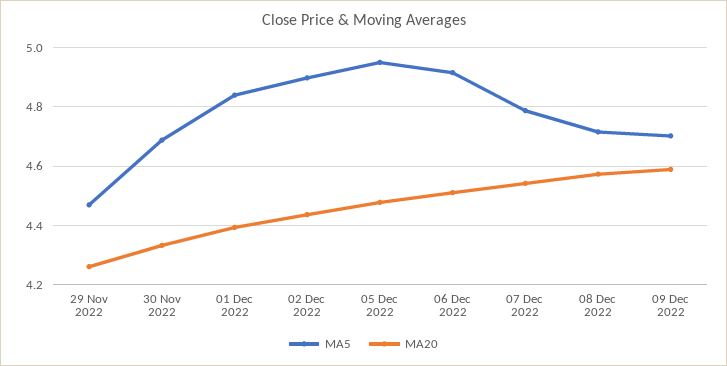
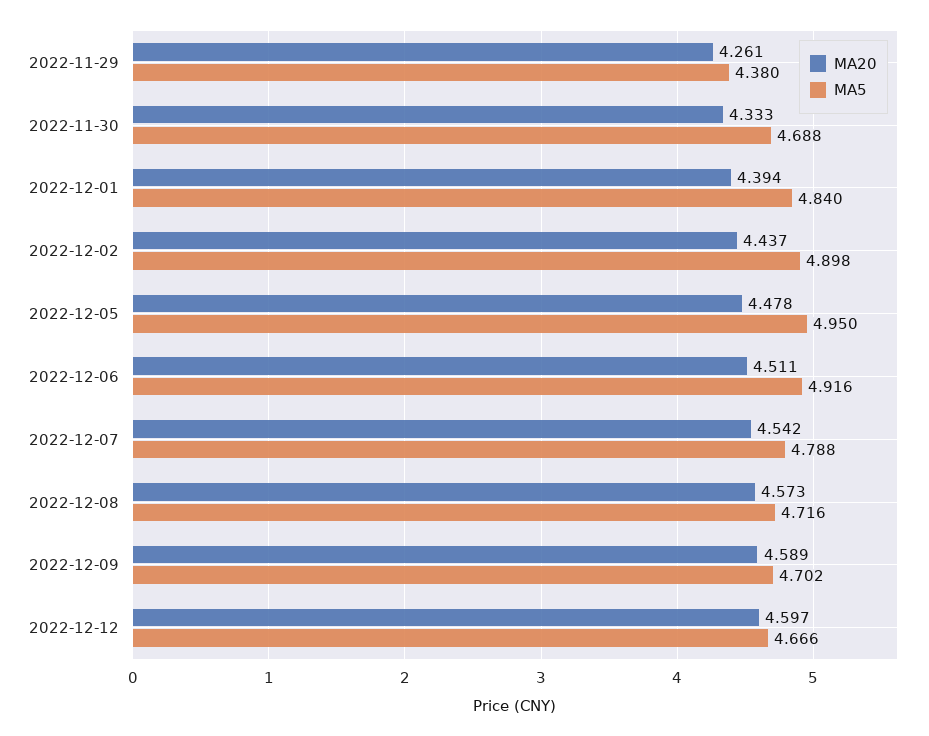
MA5, 29 Nov 2022: 4.475 -> 4.38
MA20, 2022-12-12: none -> 4.597
MA5, 2022-12-12: none -> 4.666

